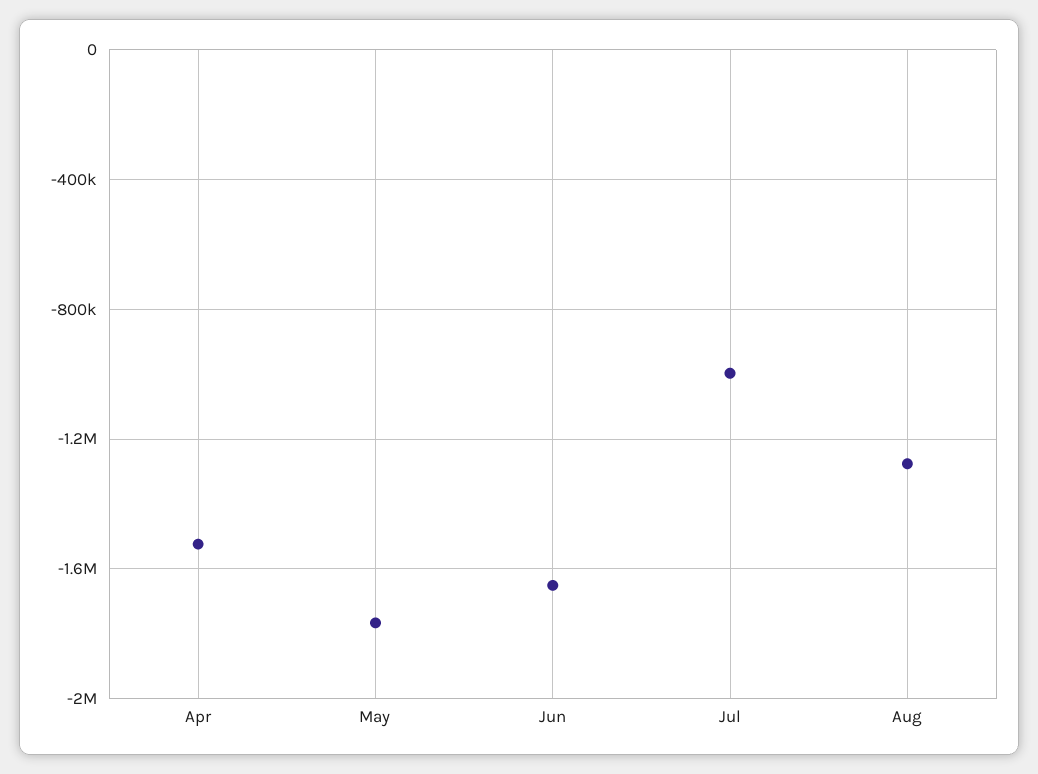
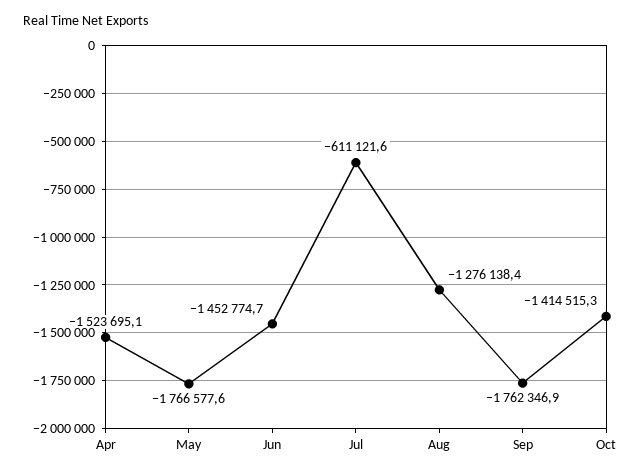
Jun: -1650000 -> -1452774.7
Jul: -1000000 -> -611121.6
Sep: none -> -1762346.9
Oct: none -> -1414515.3

